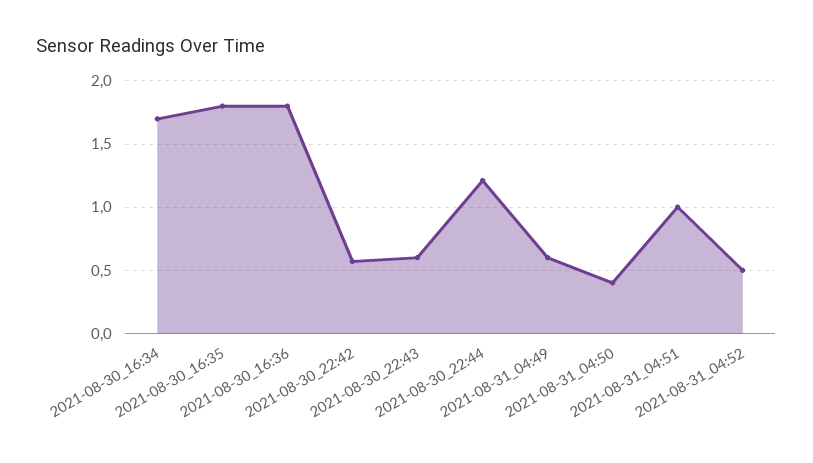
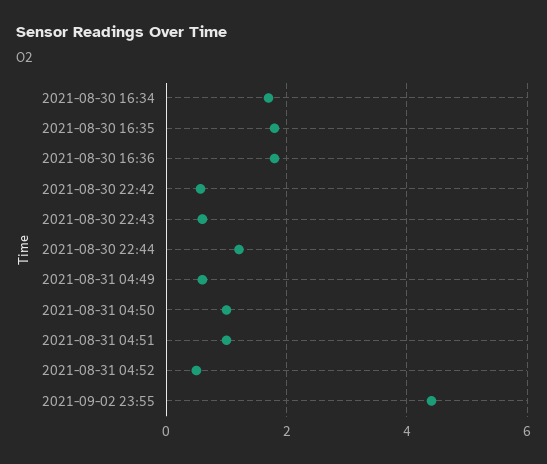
2021-08-31_04:50: 0.4 -> 1
2021-09-02 23:55: none -> 4.4

